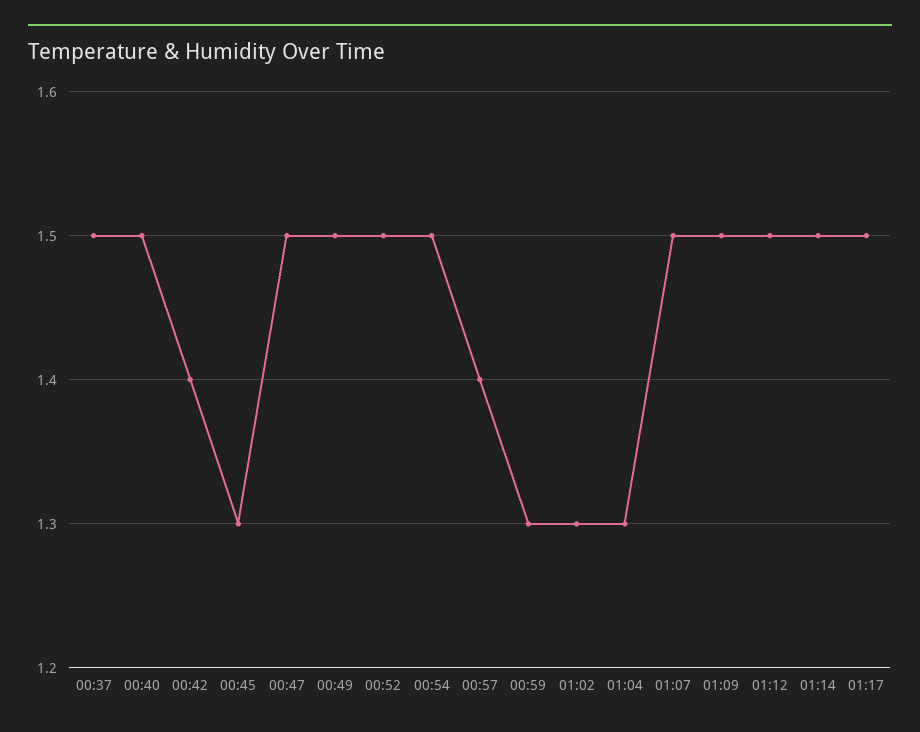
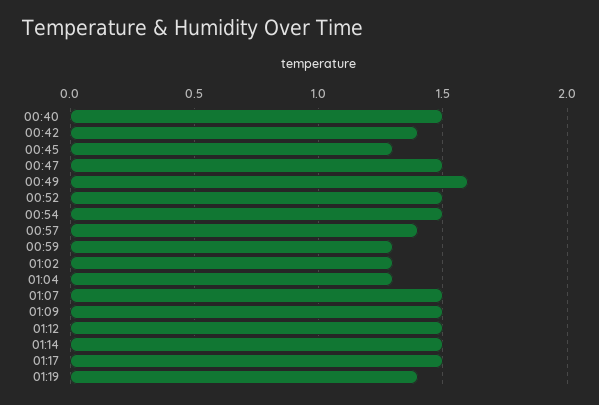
00:37: 1.5 -> none
00:49: 1.5 -> 1.6
01:19: none -> 1.4

